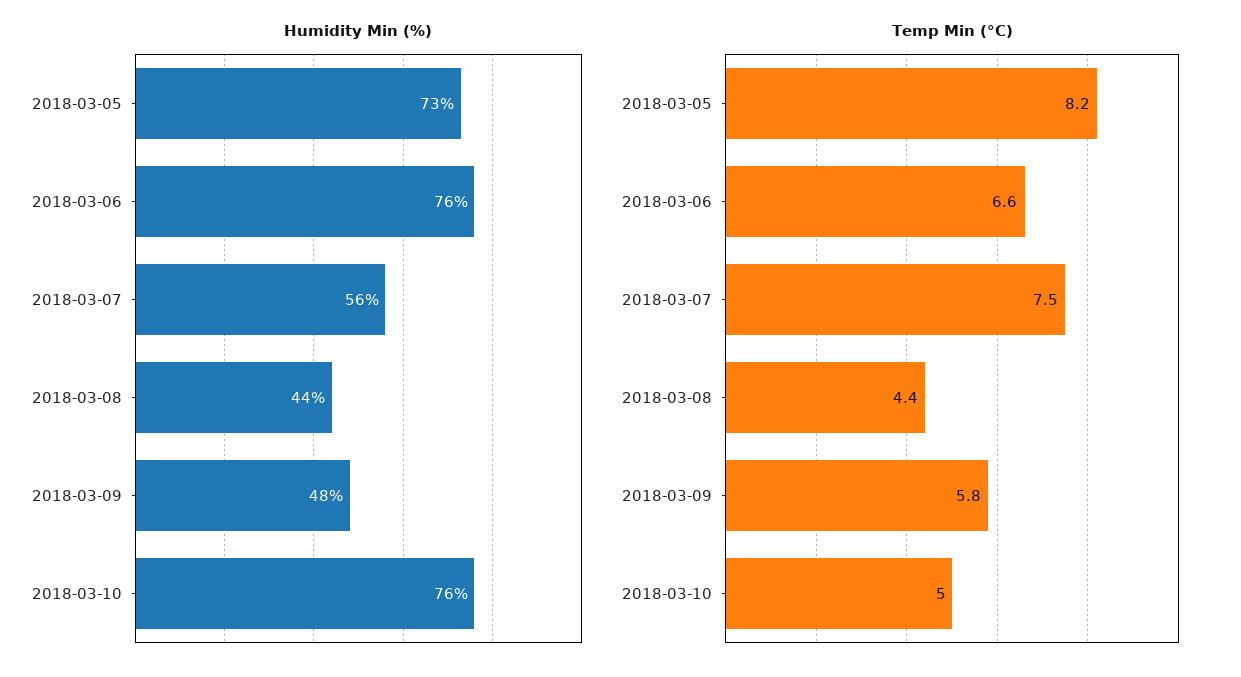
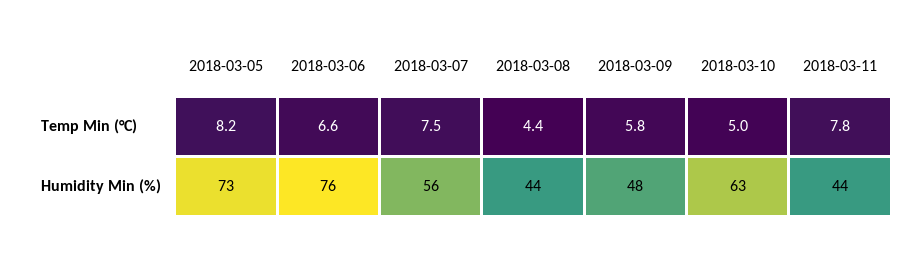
Humidity Min (%), 2018-03-10: 76 -> 63
Temp Min (°C), 2018-03-11: none -> 7.8
Humidity Min (%), 2018-03-11: none -> 44

